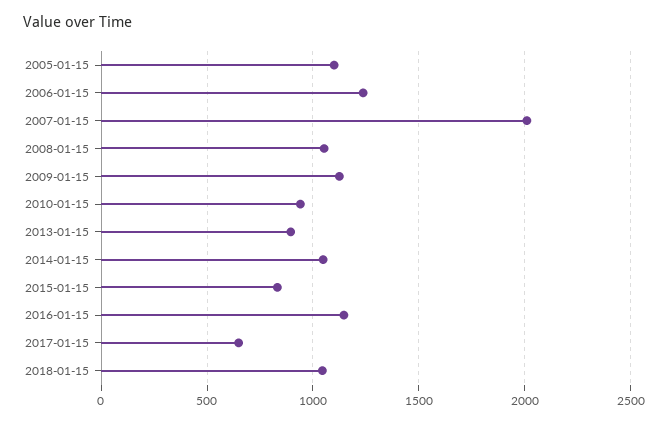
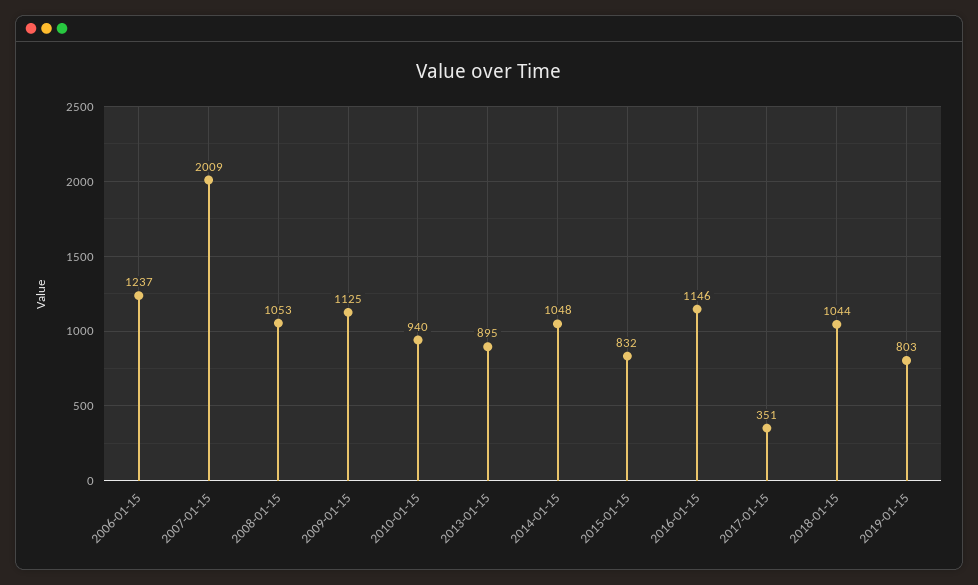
2005-01-15: 1100 -> none
2017-01-15: 650 -> 351
2019-01-15: none -> 803

